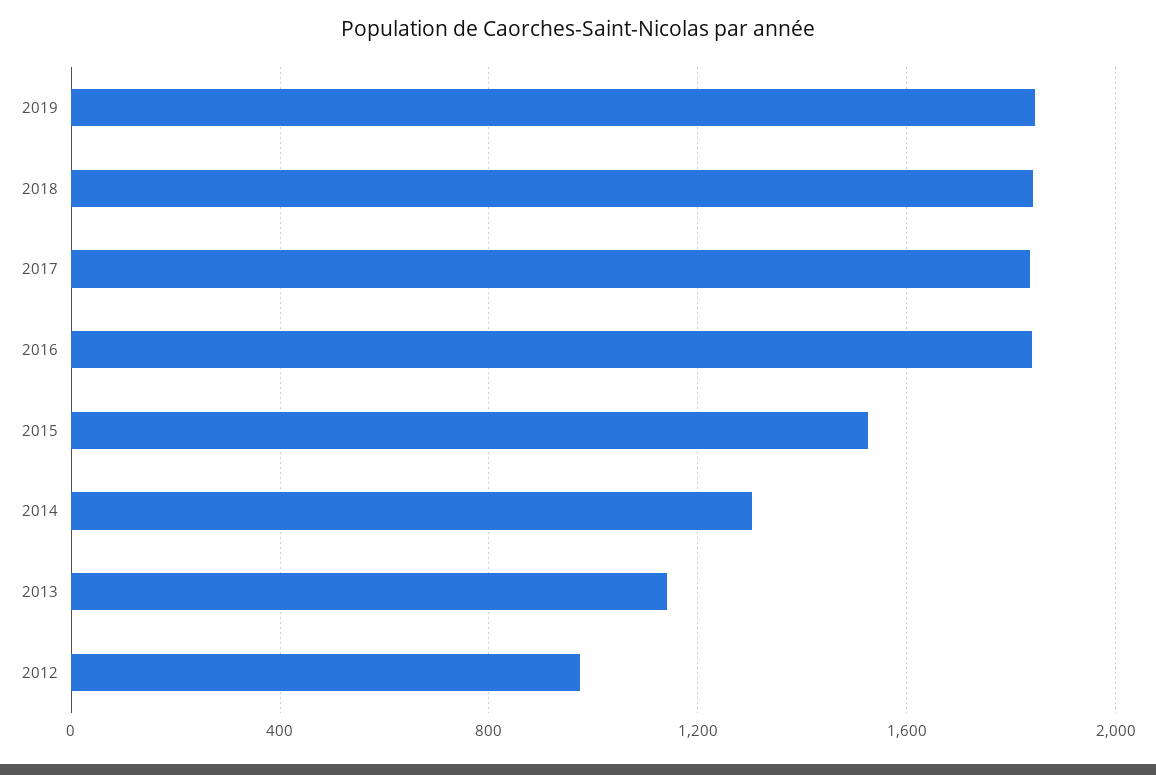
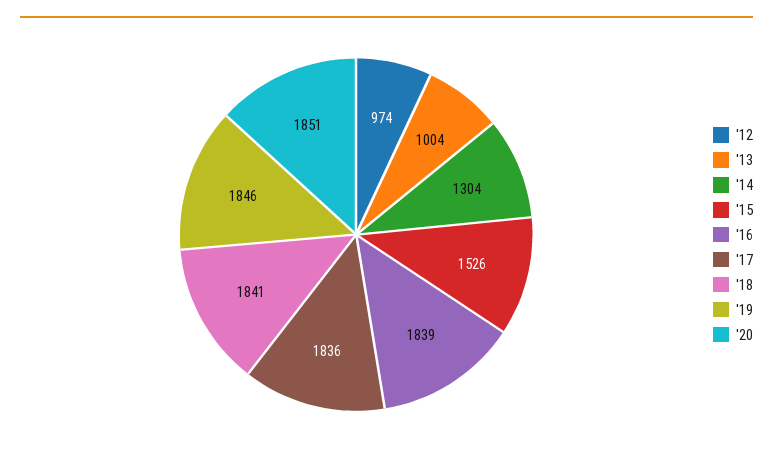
2013: 1150 -> 1004
'20: none -> 1851

